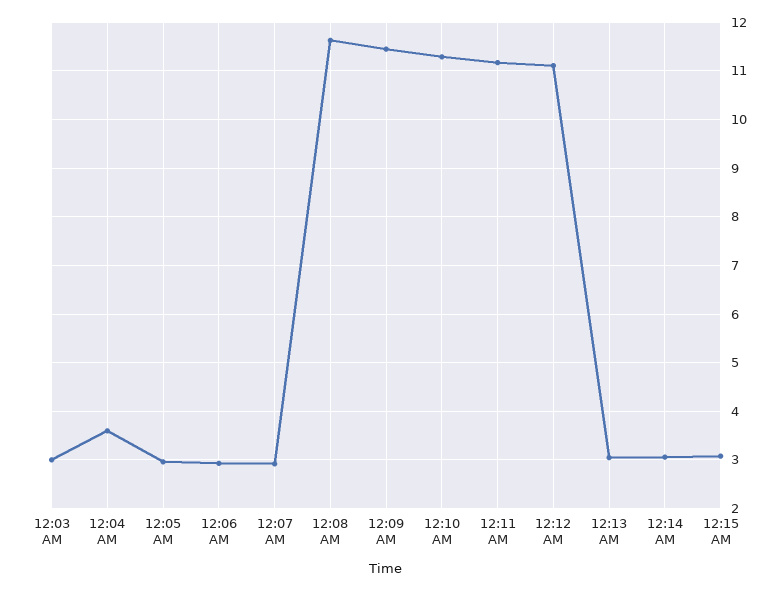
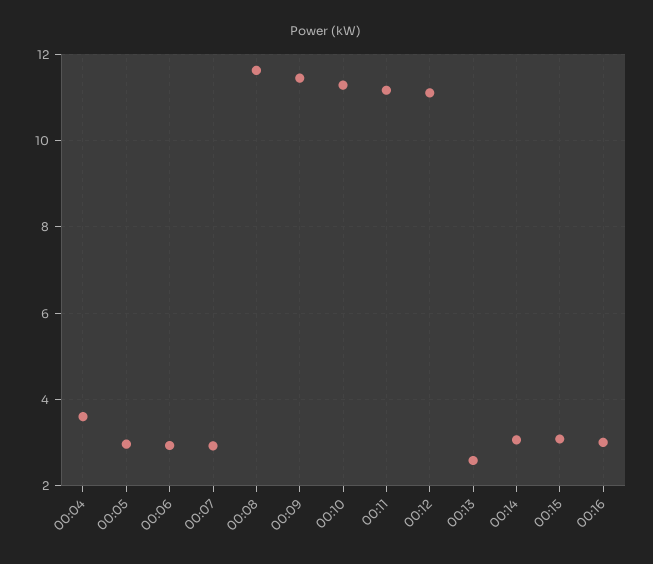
12:03 AM: 3 -> none
12:13 AM: 3 -> 2.6
00:16: none -> 3

